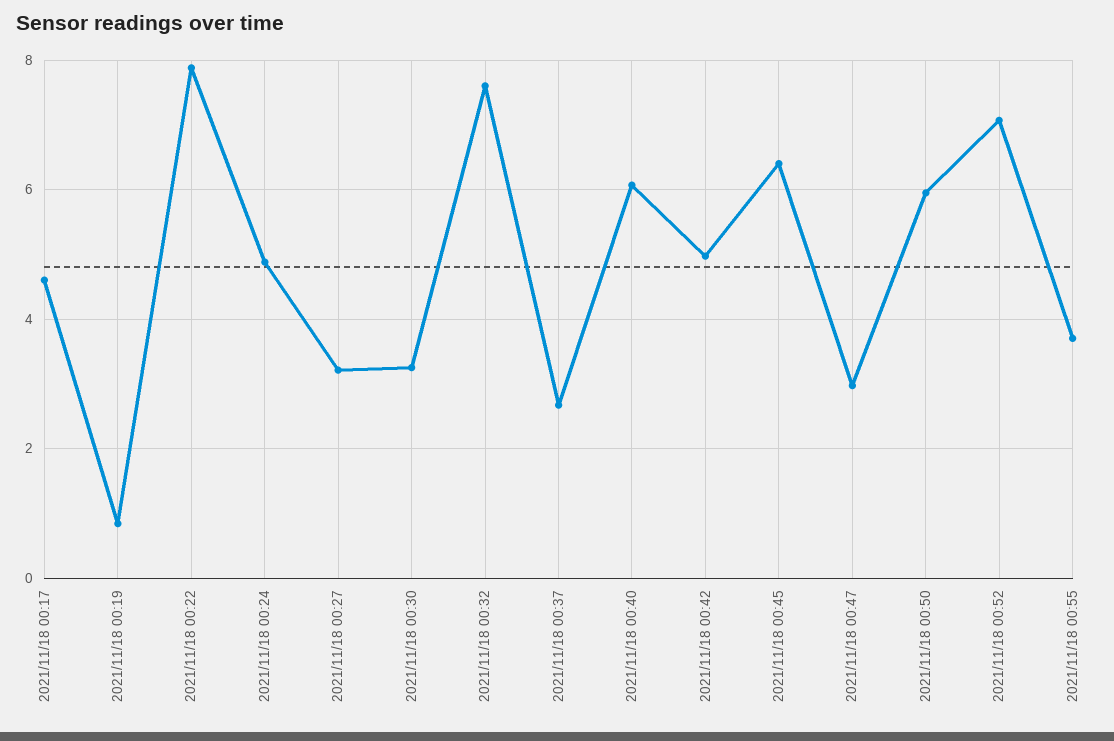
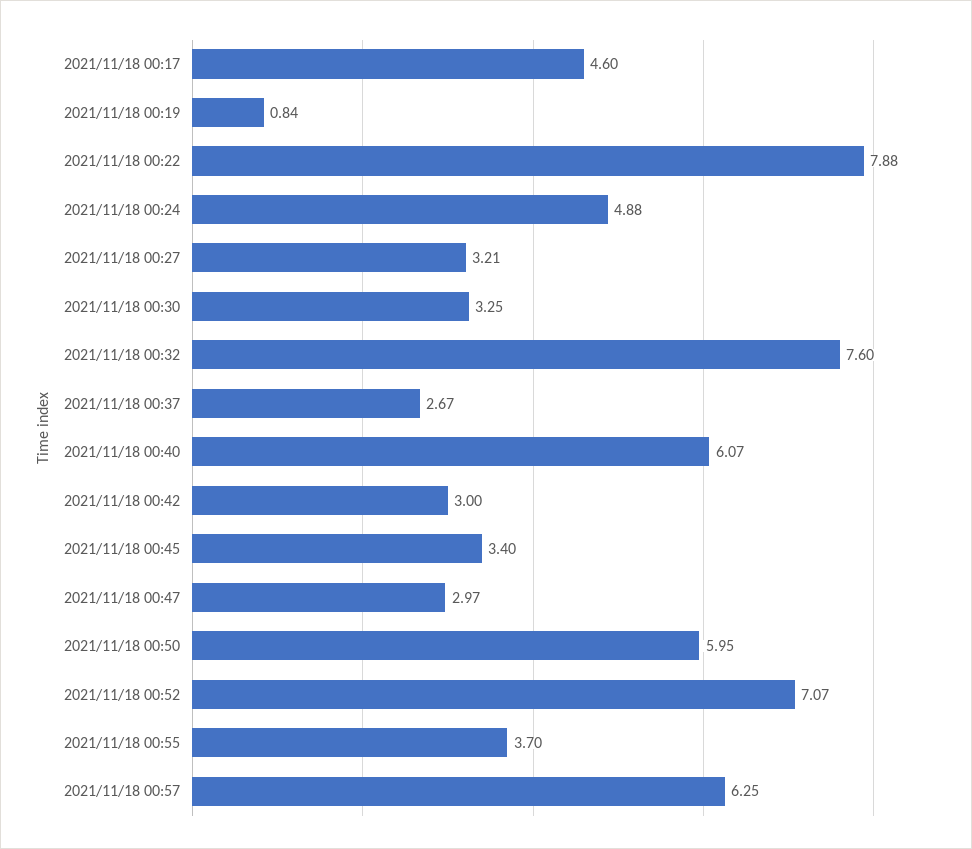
2021/11/18 00:42: 5 -> 3
2021/11/18 00:45: 6.4 -> 3.4
2021/11/18 00:57: none -> 6.25

